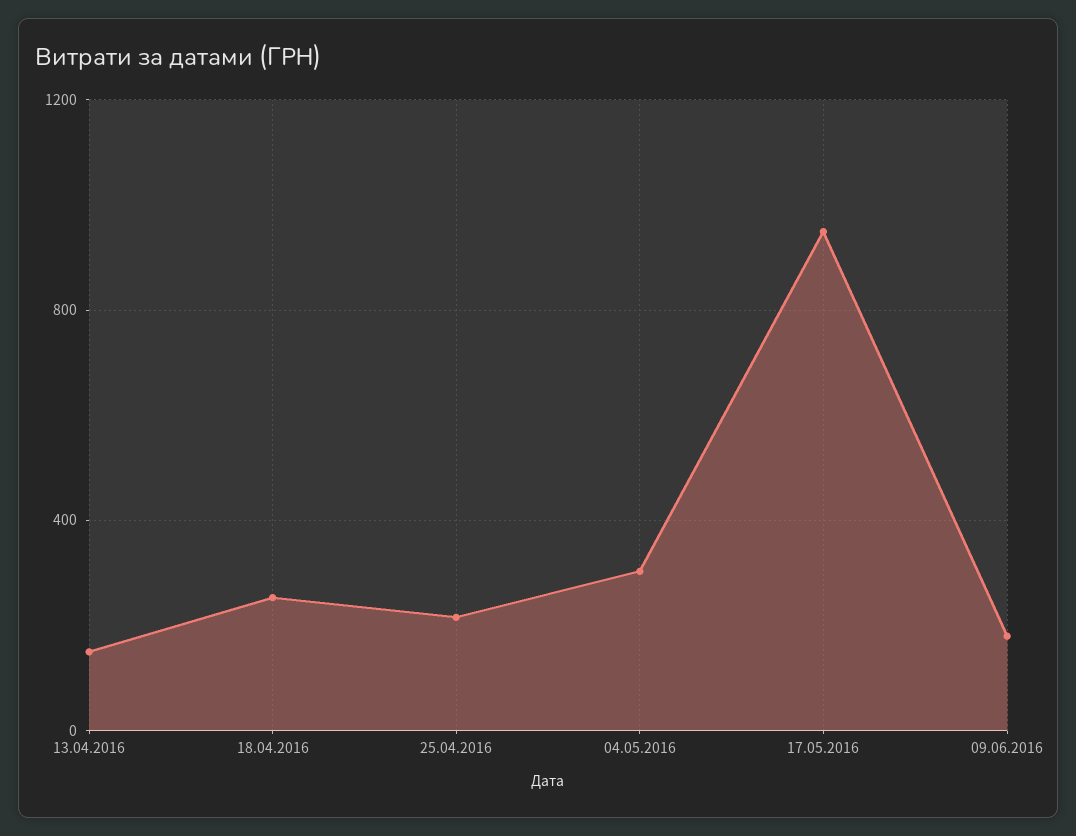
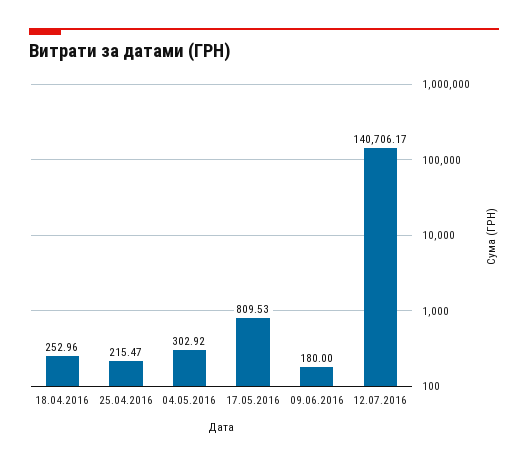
13.04.2016: 150 -> none
17.05.2016: 950 -> 809.53
12.07.2016: none -> 140706.17

